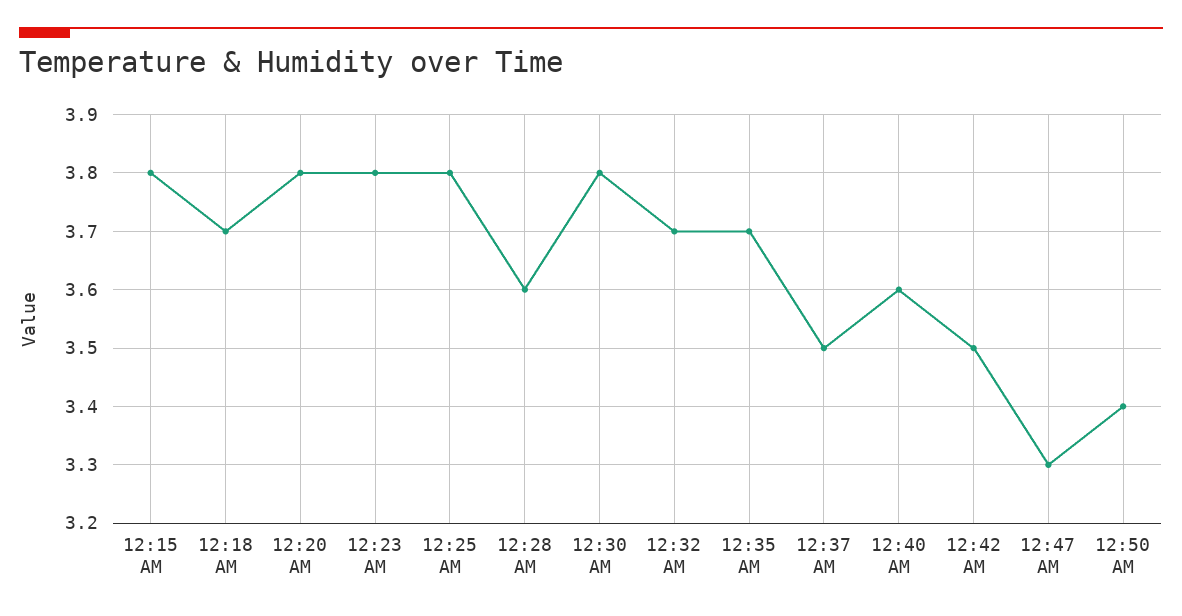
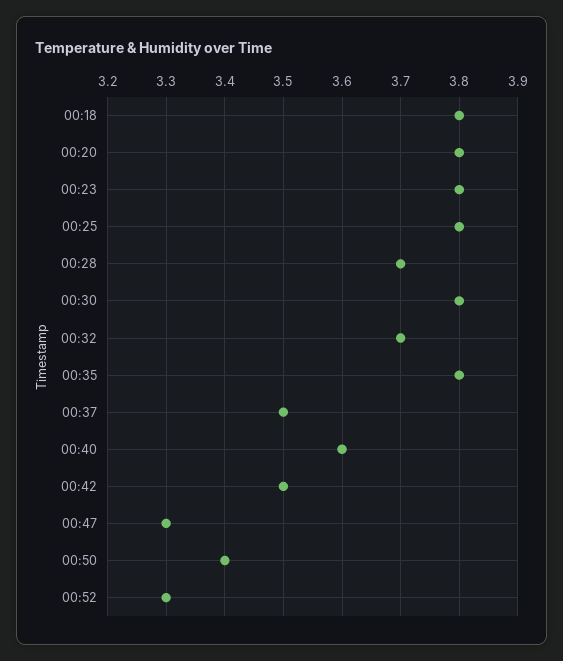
12:15 AM: 3.8 -> none
12:18 AM: 3.7 -> 3.8
12:28 AM: 3.6 -> 3.7
12:35 AM: 3.7 -> 3.8
00:52: none -> 3.3

